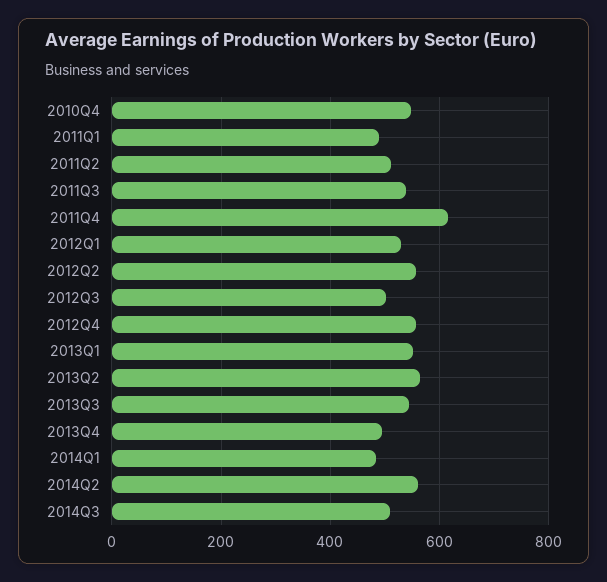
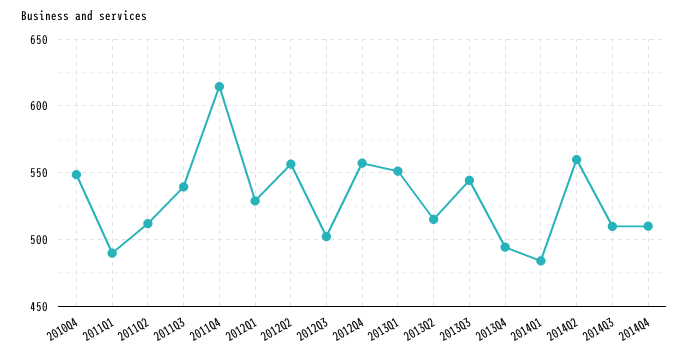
2013Q2: 560 -> 515
2014Q4: none -> 510

